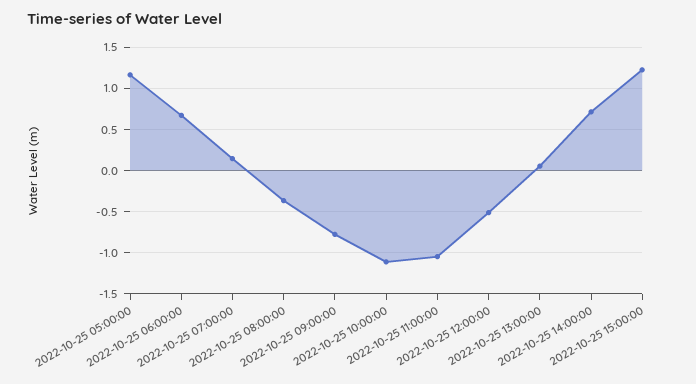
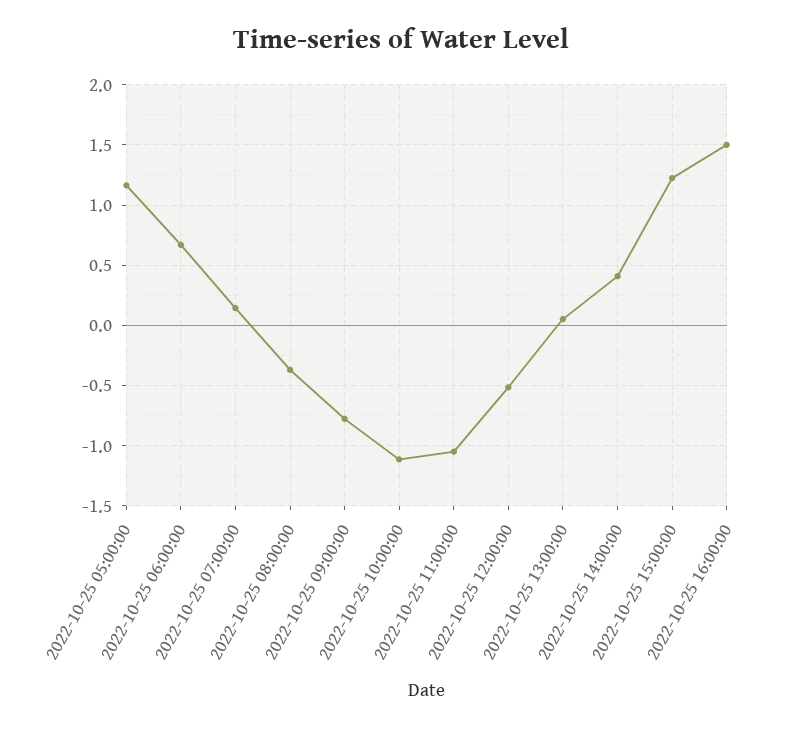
2022-10-25 14:00:00: 0.7 -> 0.4
2022-10-25 16:00:00: none -> 1.5

